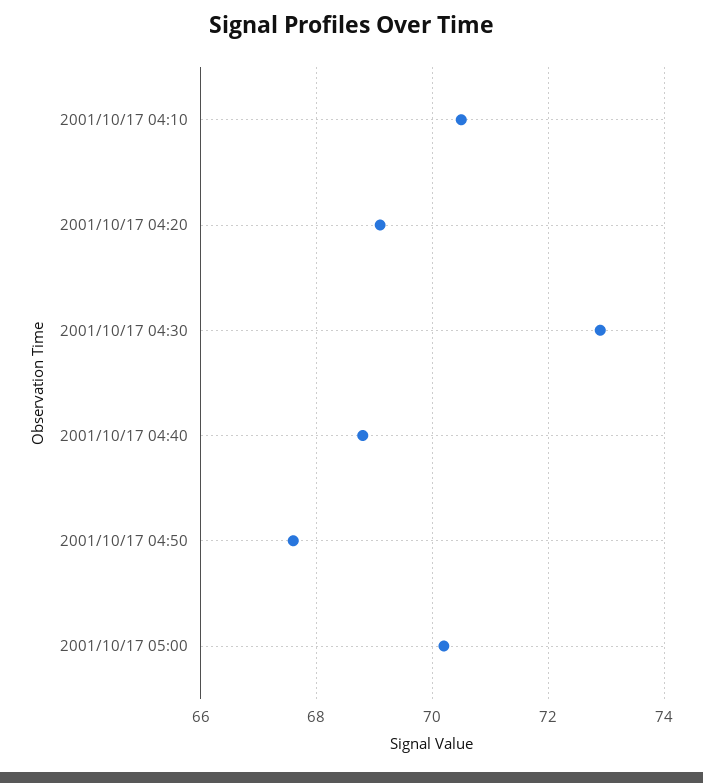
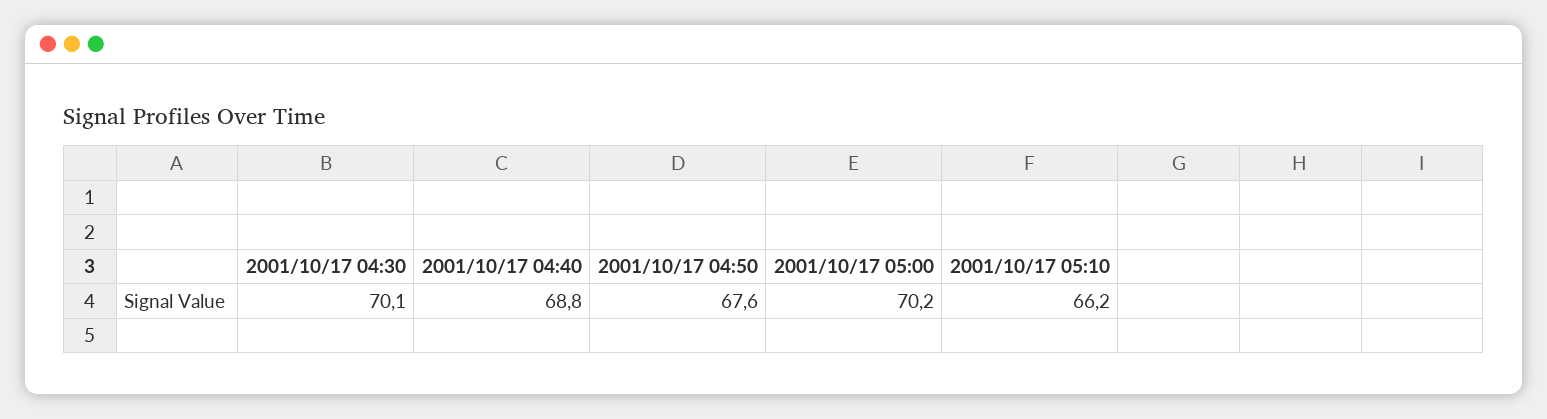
2001/10/17 04:10: 70.5 -> none
2001/10/17 04:20: 69 -> none
2001/10/17 04:30: 73 -> 70.1
2001/10/17 05:10: none -> 66.2

